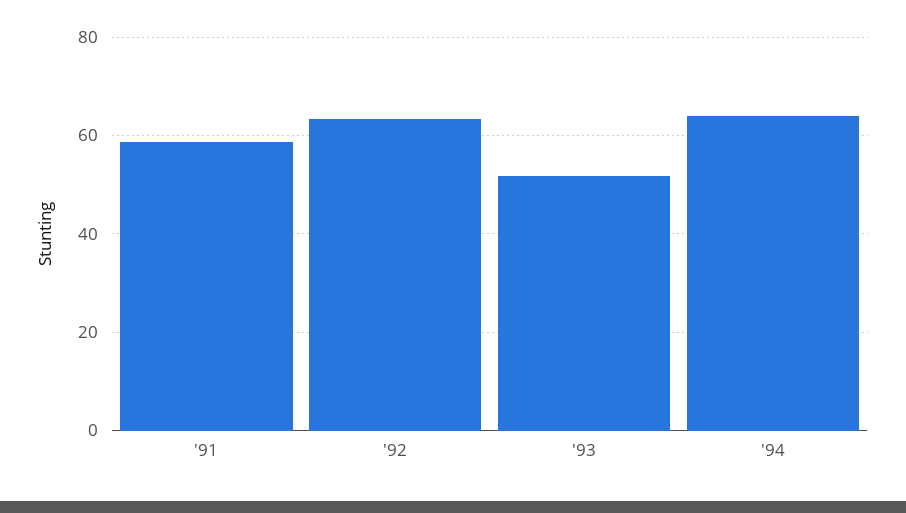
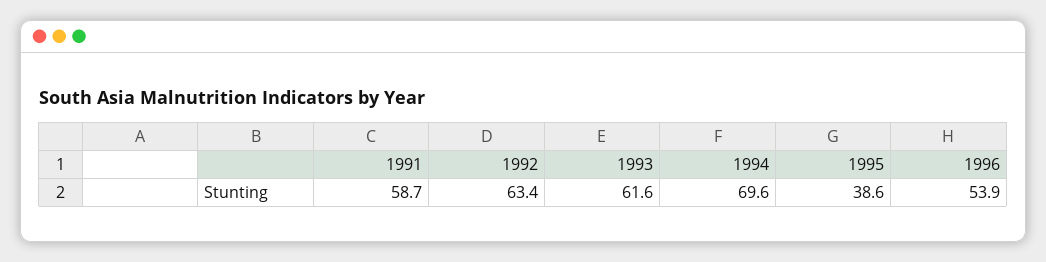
'93: 52 -> 61.6
'94: 64 -> 69.6
1995: none -> 38.6
1996: none -> 53.9

